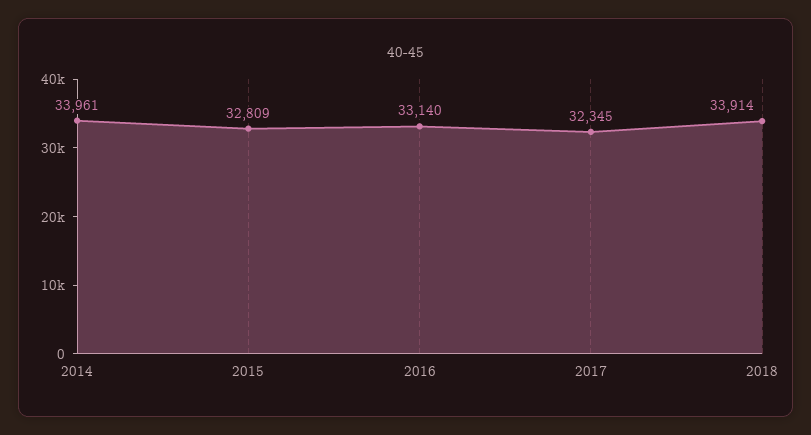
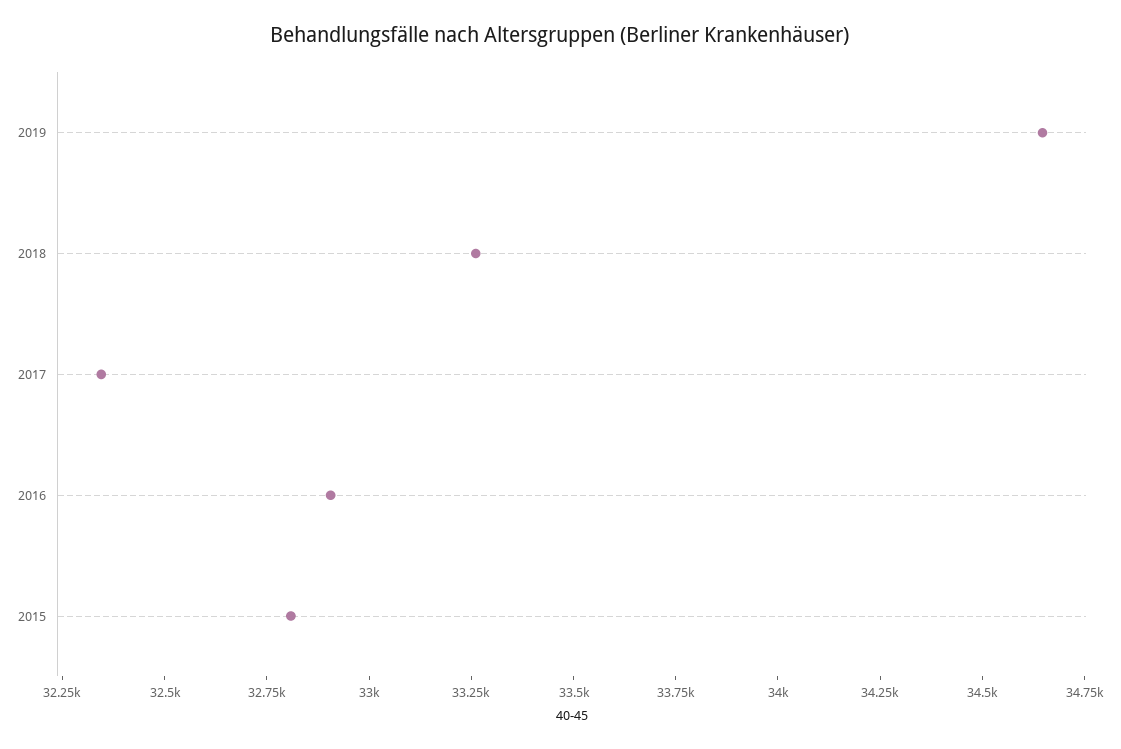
2014: 33961 -> none
2016: 33140 -> 32900
2018: 33914 -> 33250
2019: none -> 34650

